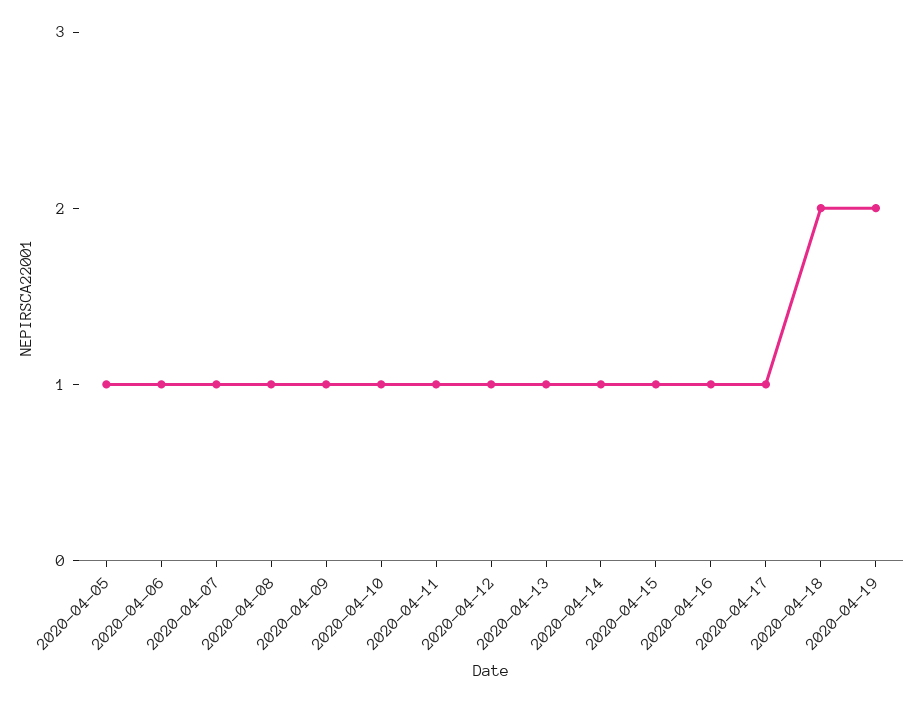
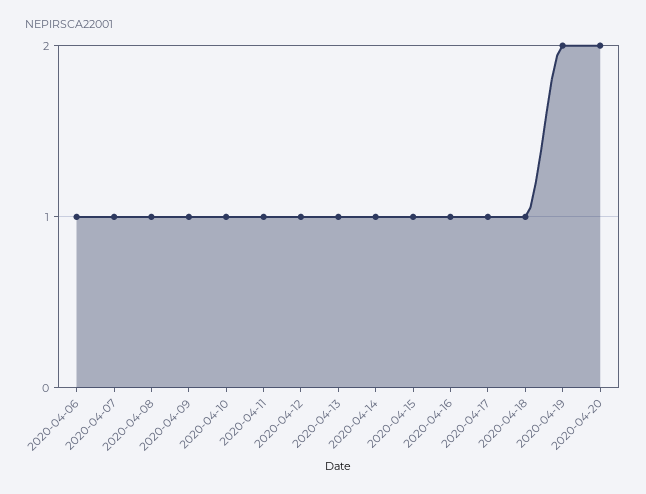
2020-04-05: 1 -> none
2020-04-18: 2 -> 1
2020-04-20: none -> 2

